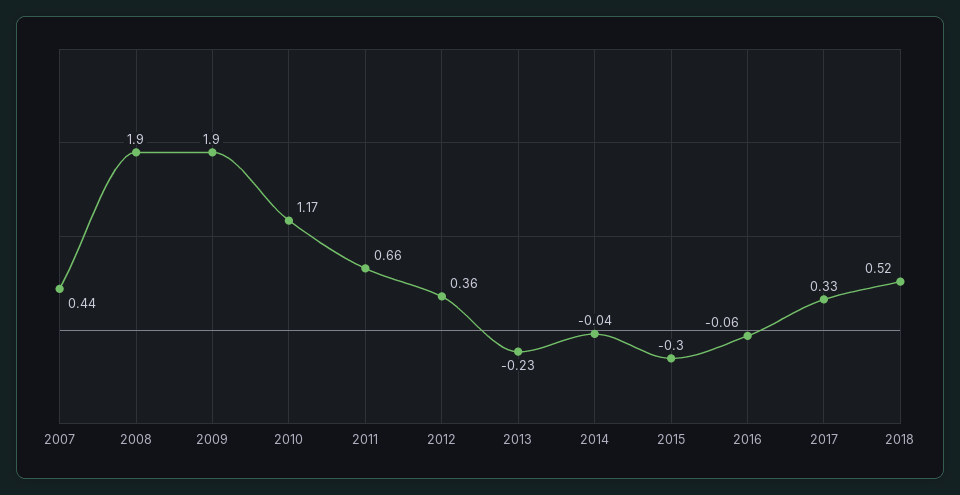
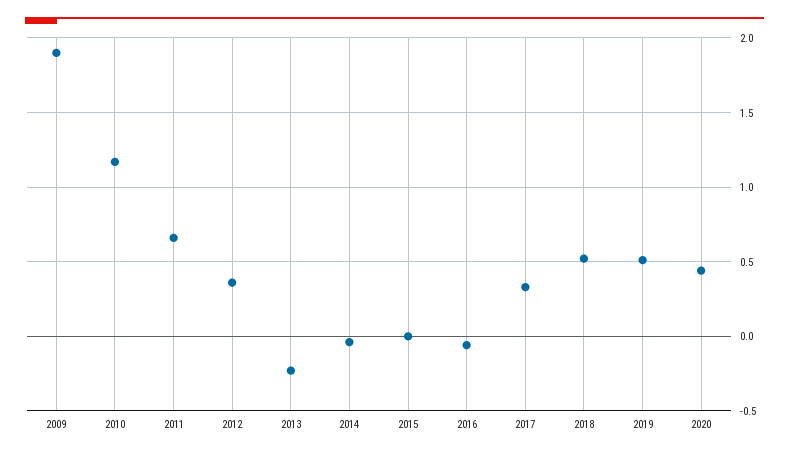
2007: 0.44 -> none
2008: 1.9 -> none
2015: -0.3 -> 0
2019: none -> 0.5
2020: none -> 0.45

